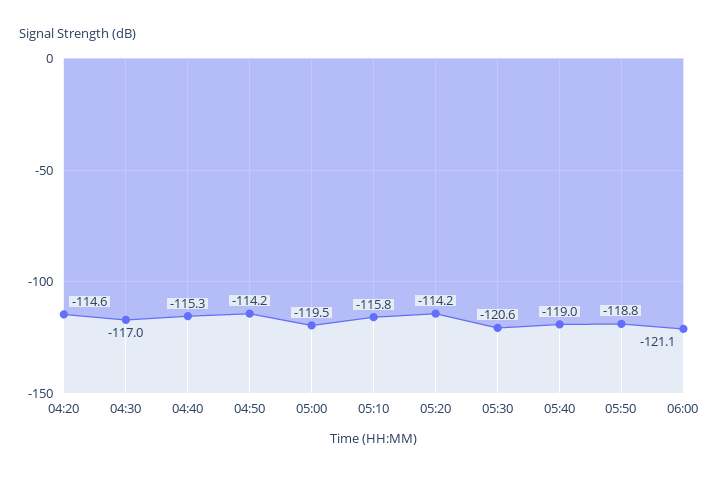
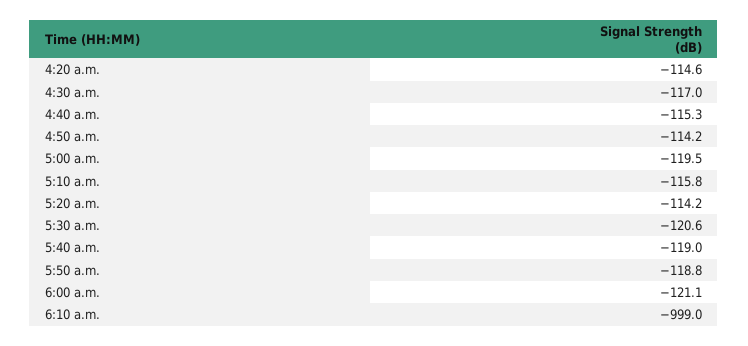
6:10 a.m.: none -> -999

